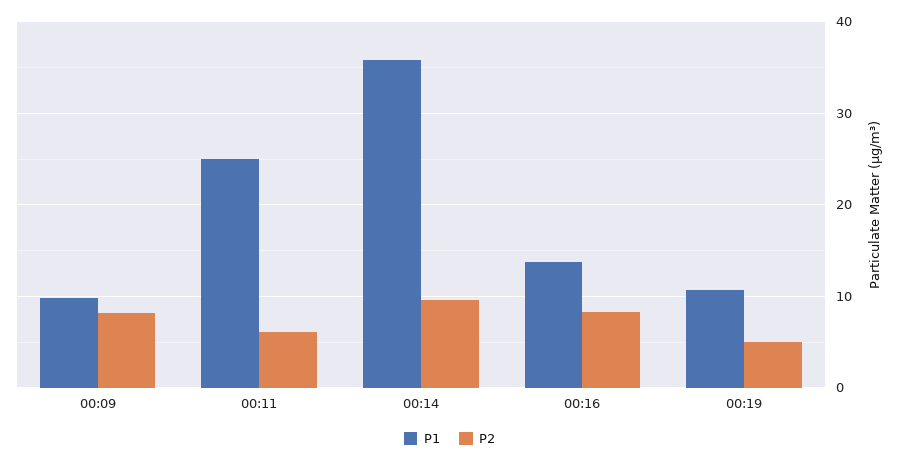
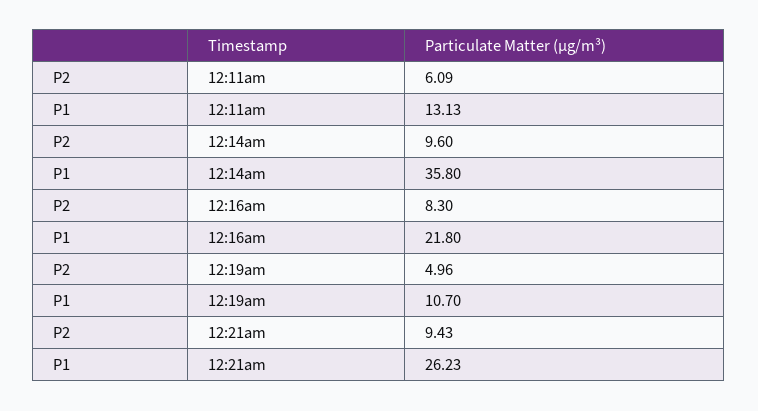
P1, 00:09: 10 -> none
P2, 00:09: 8 -> none
P1, 00:11: 25 -> 13.13
P1, 00:16: 14 -> 21.8
P2, 12:21am: none -> 9.43
P1, 12:21am: none -> 26.23

